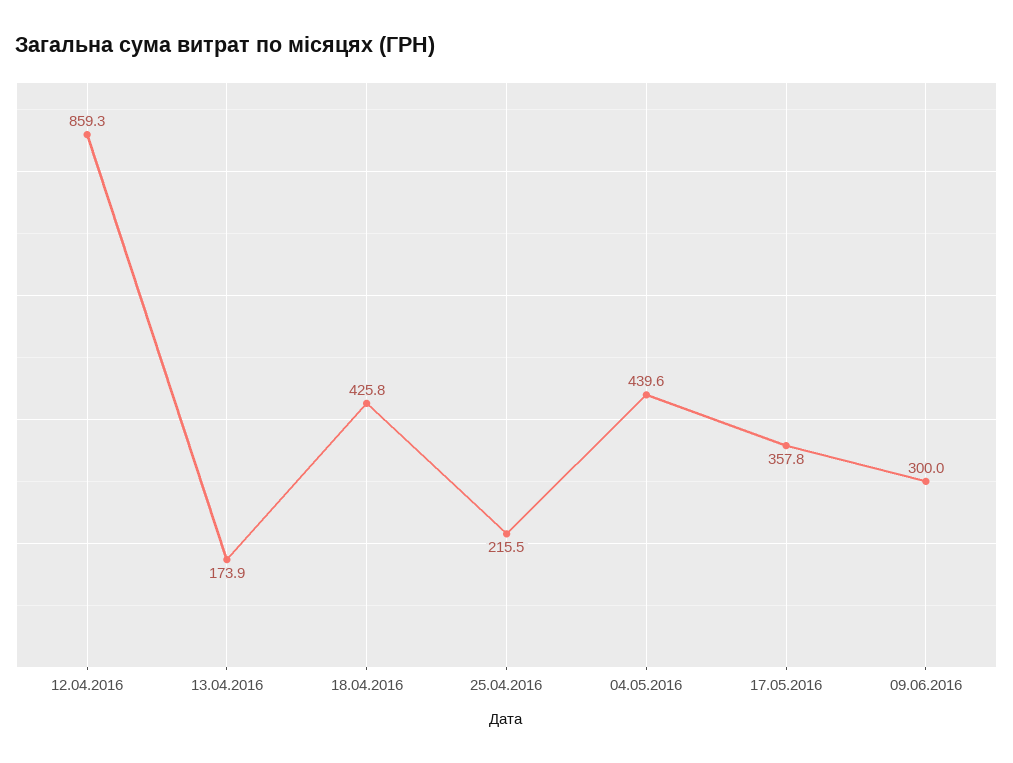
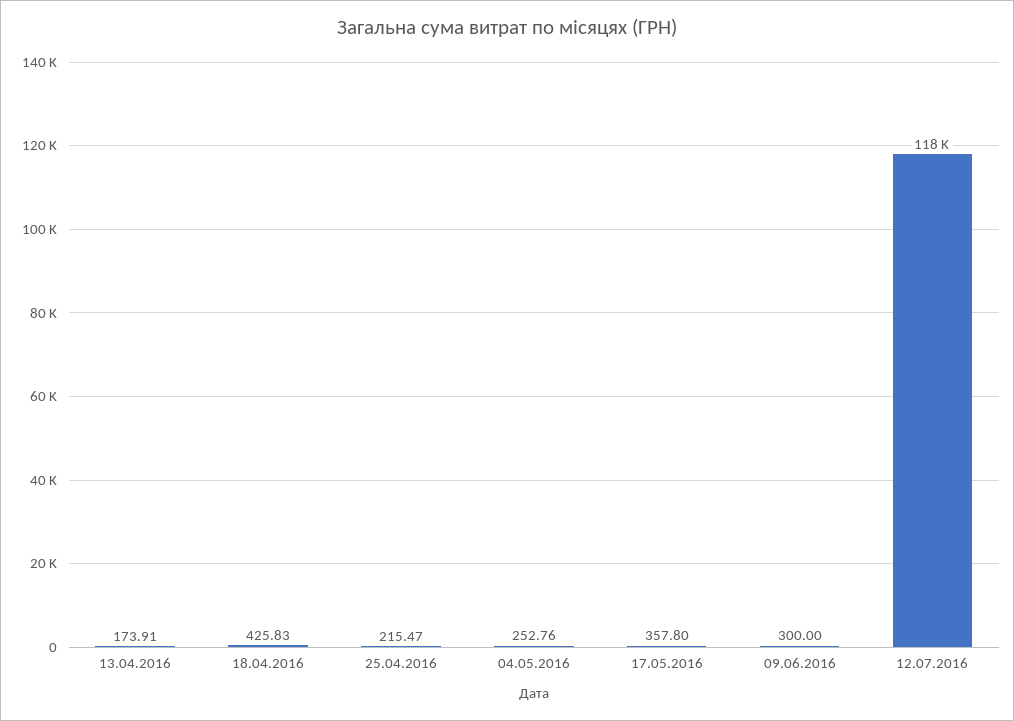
12.04.2016: 859.3 -> none
04.05.2016: 439.6 -> 252.76
12.07.2016: none -> 118000

